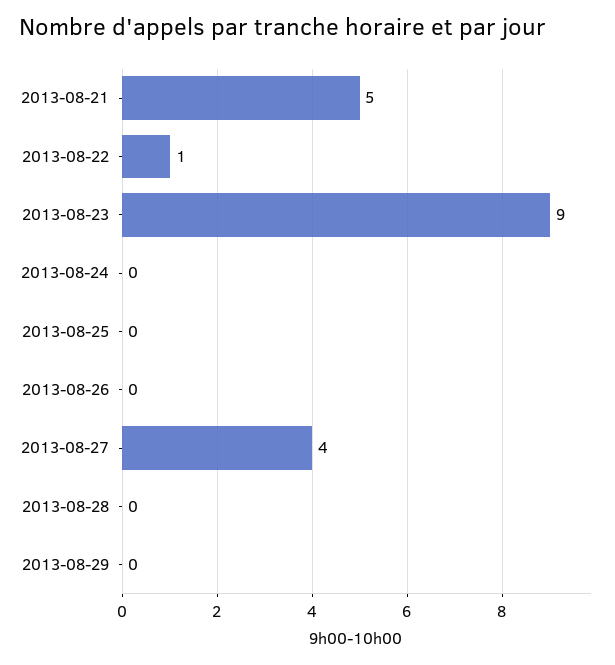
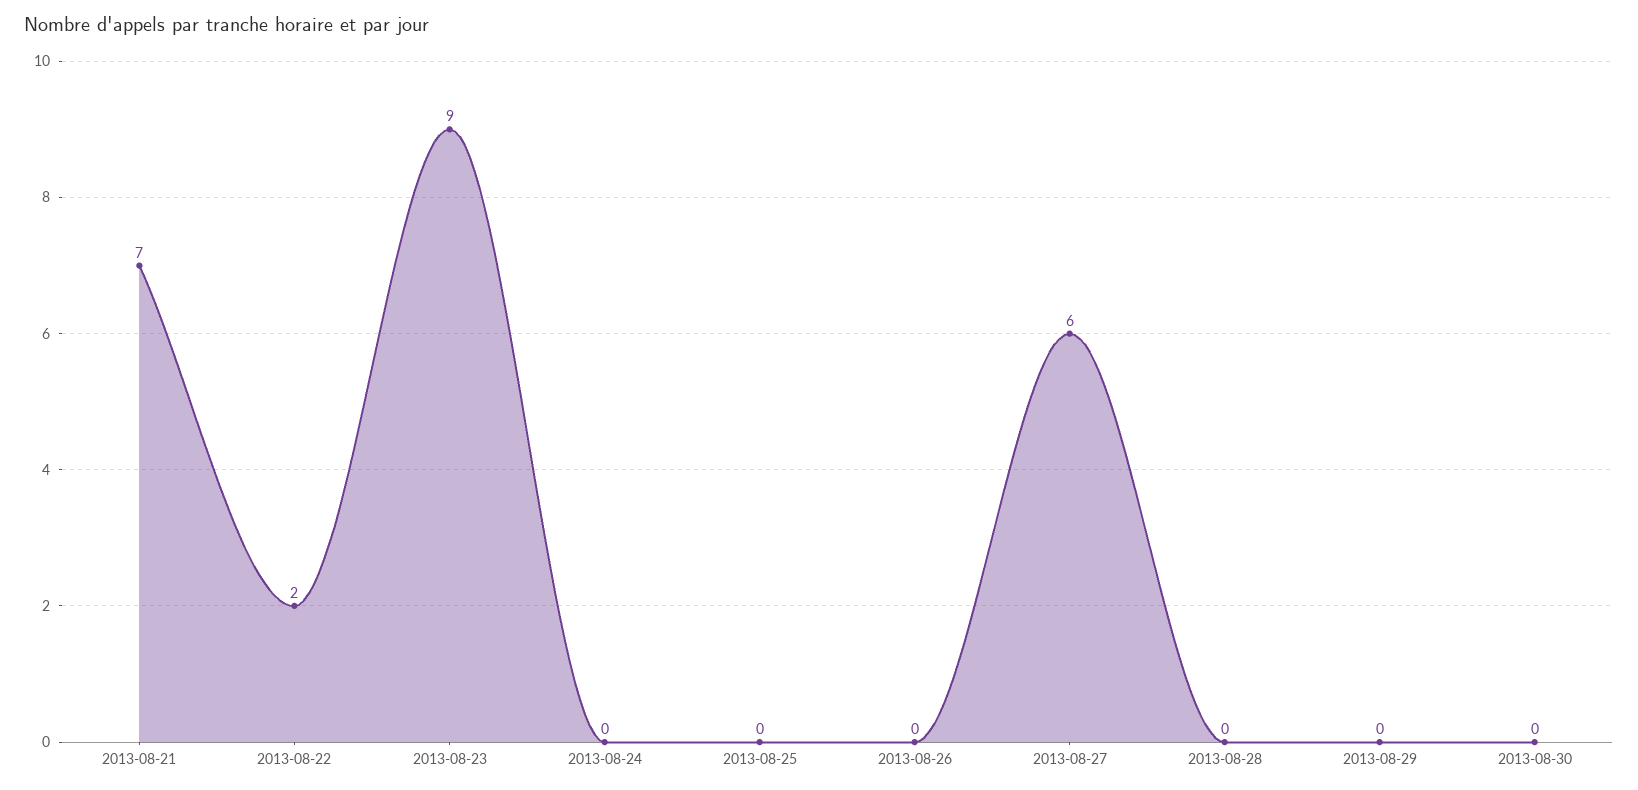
2013-08-21: 5 -> 7
2013-08-22: 1 -> 2
2013-08-27: 4 -> 6
2013-08-30: none -> 0

